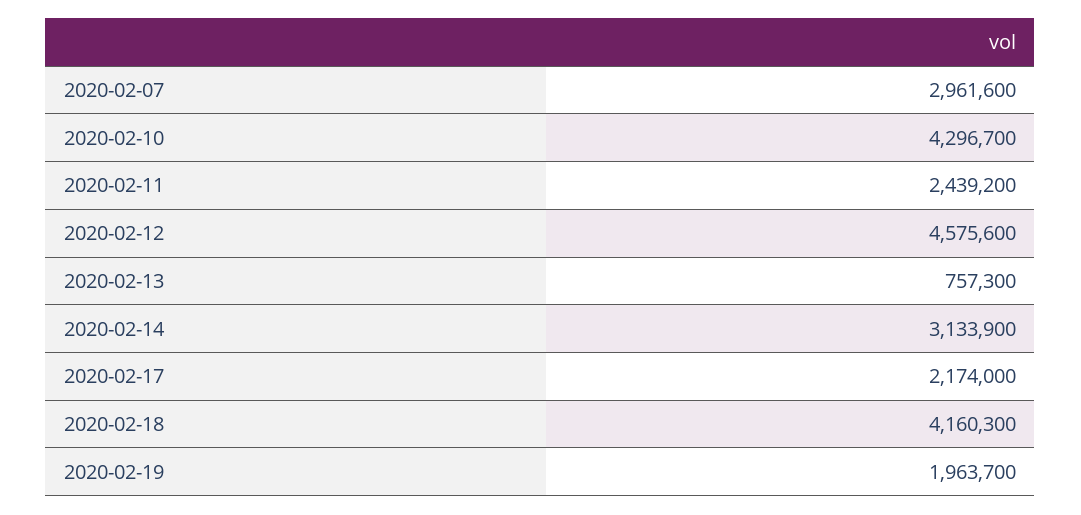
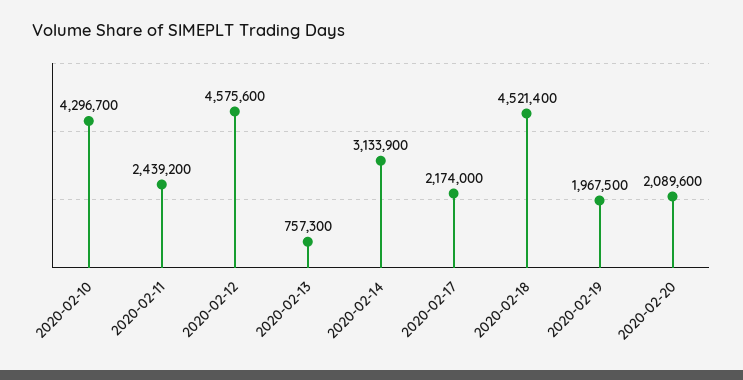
2020-02-07: 2961600 -> none
2020-02-18: 4160300 -> 4521400
2020-02-19: 1963700 -> 1967500
2020-02-20: none -> 2089600

